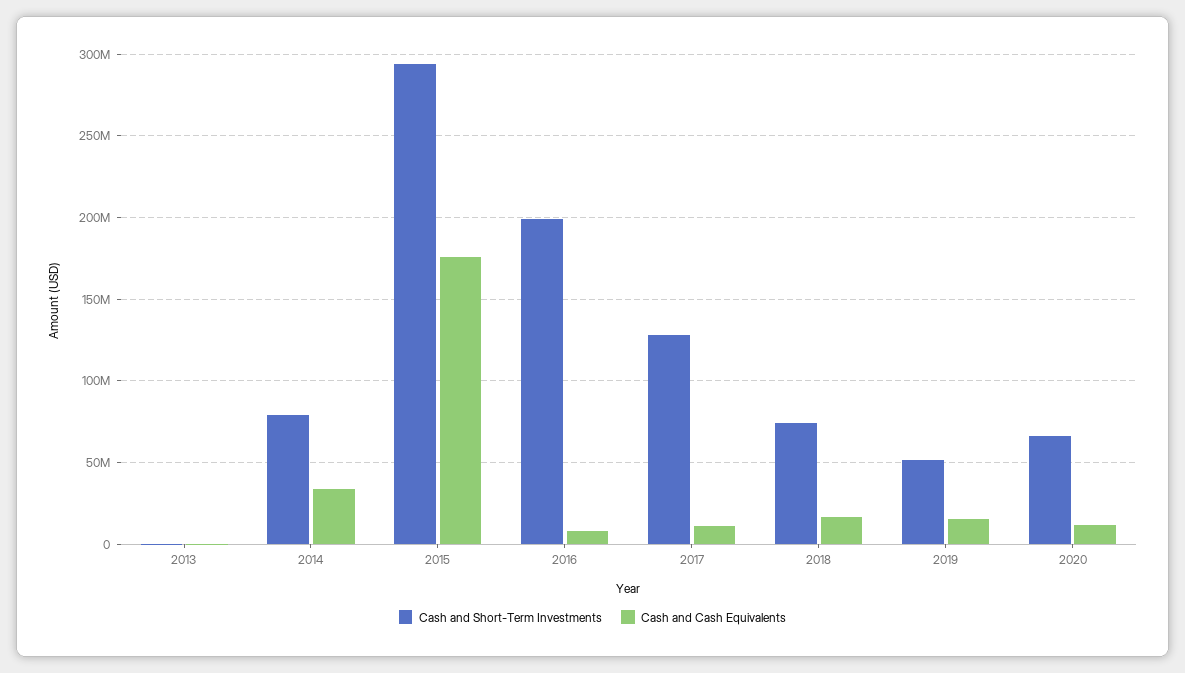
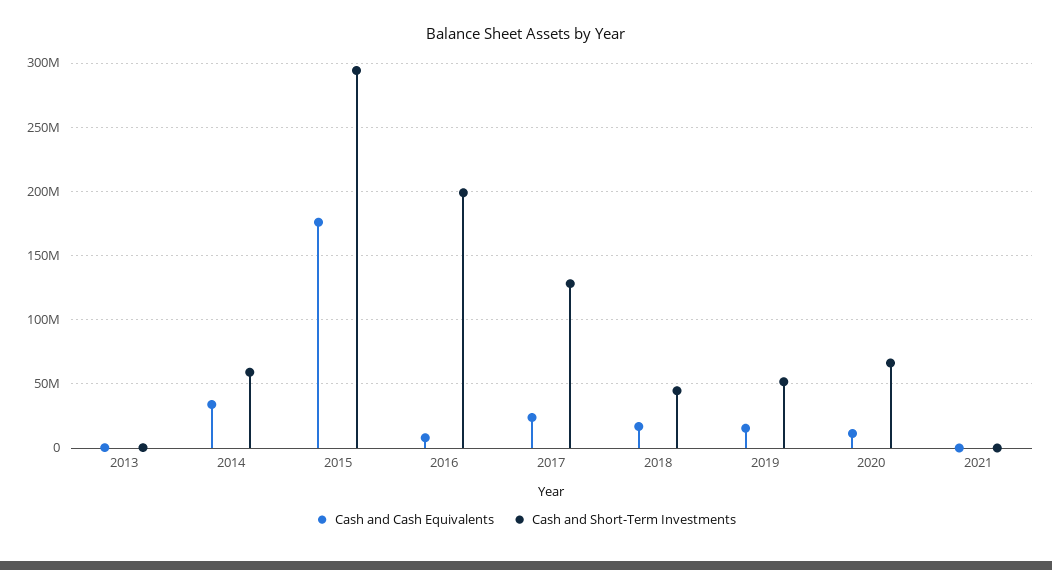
Cash and Short-Term Investments, 2014: 80000000 -> 60000000
Cash and Cash Equivalents, 2017: 10000000 -> 25000000
Cash and Short-Term Investments, 2018: 75000000 -> 45000000
Cash and Cash Equivalents, 2021: none -> 0
Cash and Short-Term Investments, 2021: none -> 0

